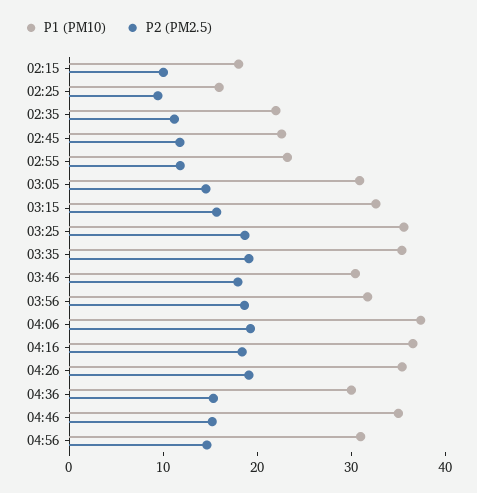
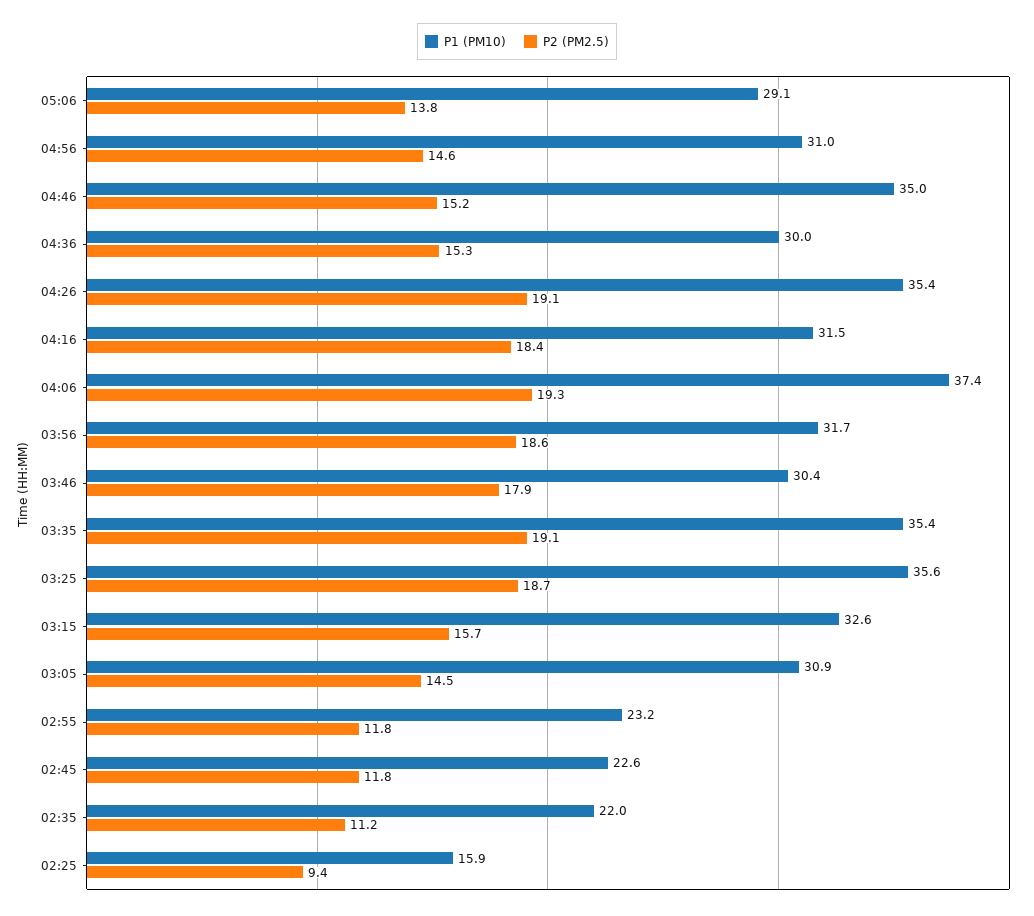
P1 (PM10), 02:15: 18 -> none
P2 (PM2.5), 02:15: 10 -> none
P1 (PM10), 04:16: 36 -> 31.5
P1 (PM10), 05:06: none -> 29.1
P2 (PM2.5), 05:06: none -> 13.8

